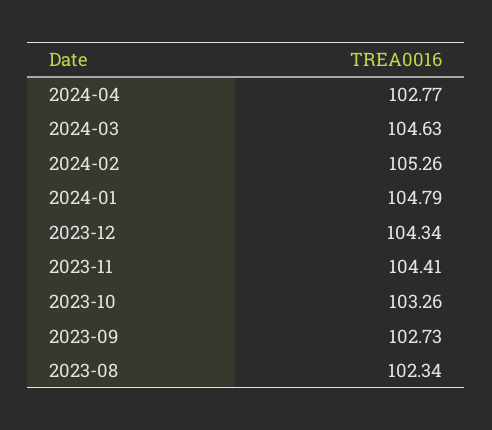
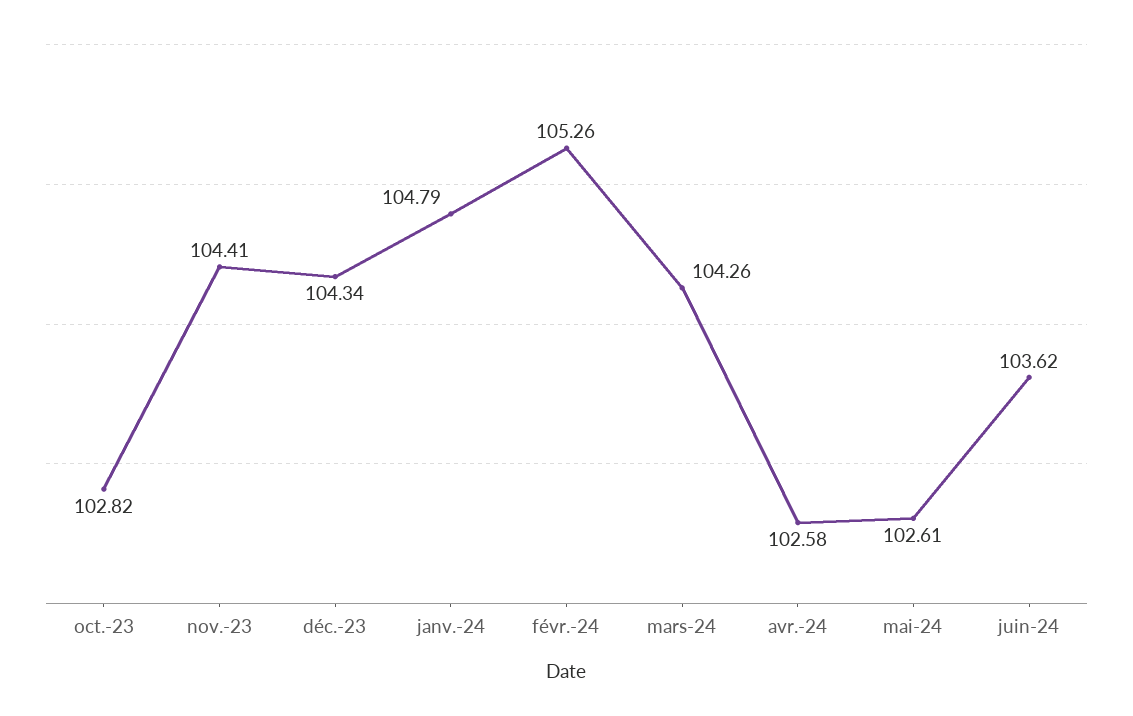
2024-04: 102.77 -> 102.58
2024-03: 104.63 -> 104.26
2023-10: 103.26 -> 102.82
2023-09: 102.73 -> none
2023-08: 102.34 -> none
mai-24: none -> 102.61
juin-24: none -> 103.62

